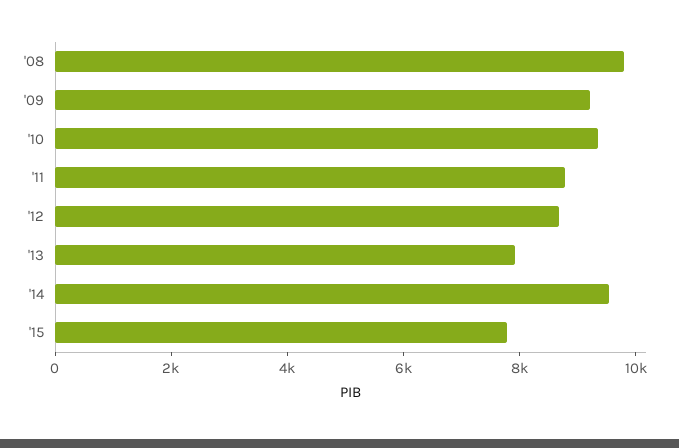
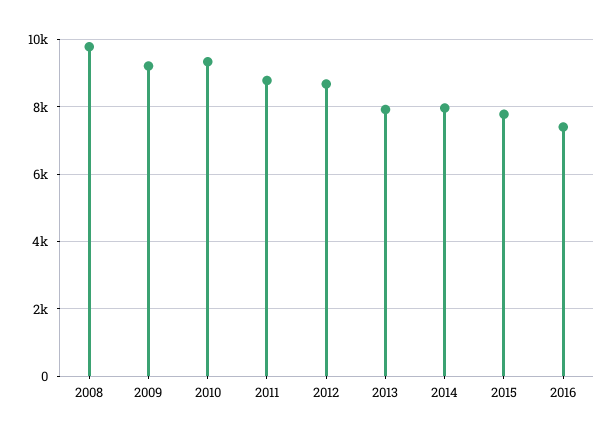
'14: 9500 -> 8000
2016: none -> 7400

